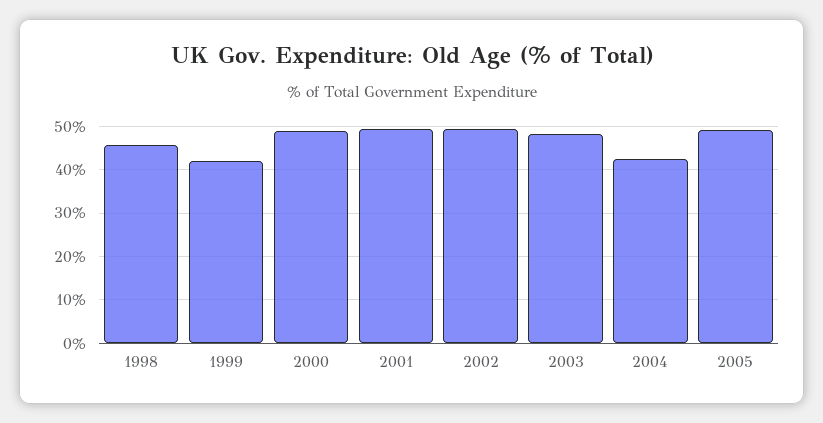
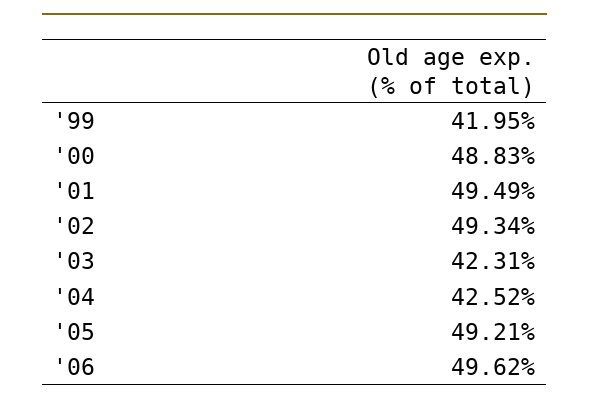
1998: 46 -> none
2003: 48 -> 42.31
'06: none -> 49.62

